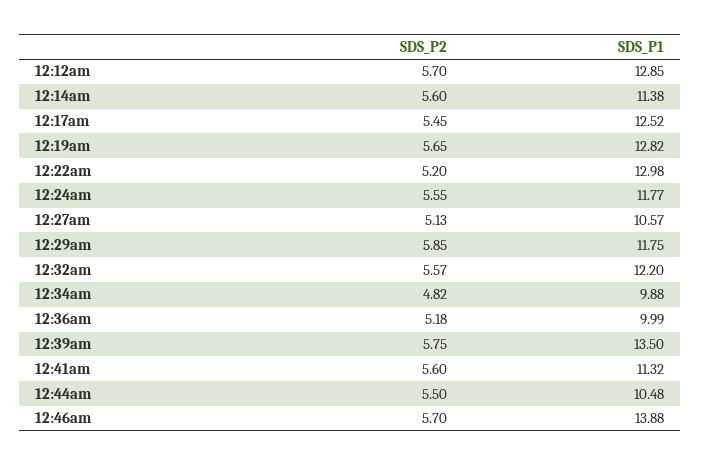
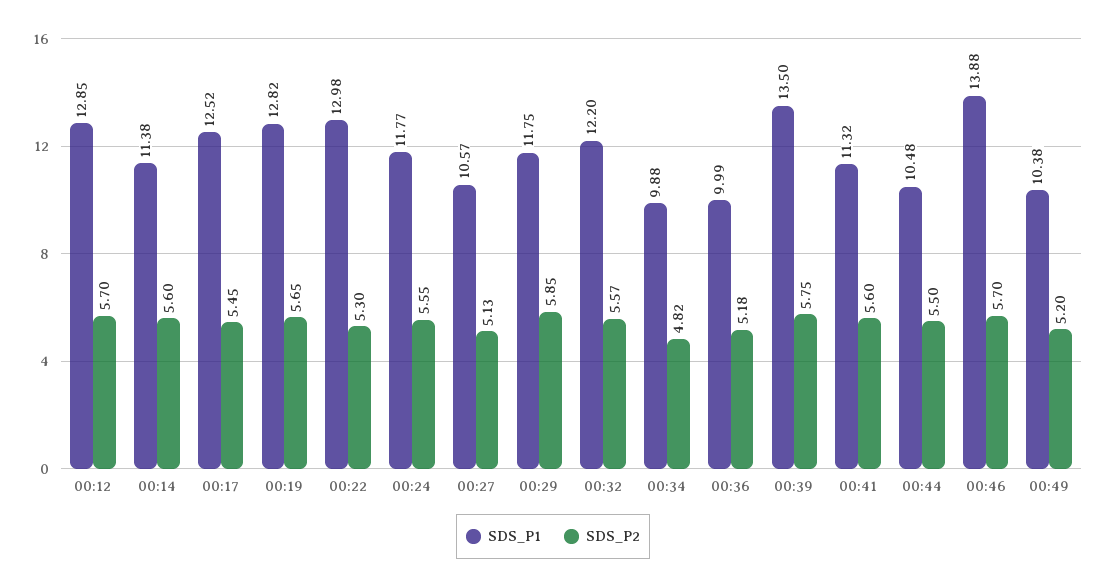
SDS_P2, 12:22am: 5.2 -> 5.3
SDS_P1, 00:49: none -> 10.38
SDS_P2, 00:49: none -> 5.2

